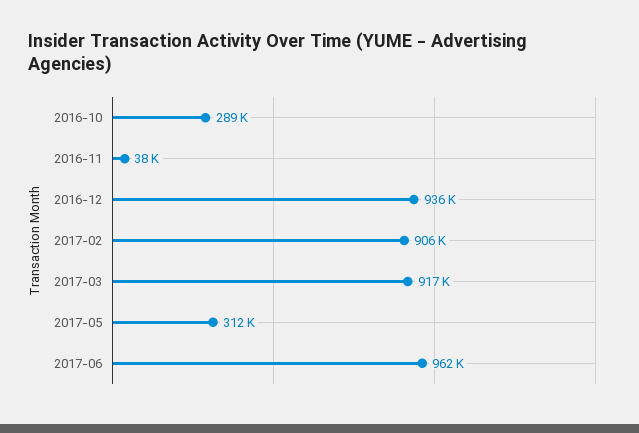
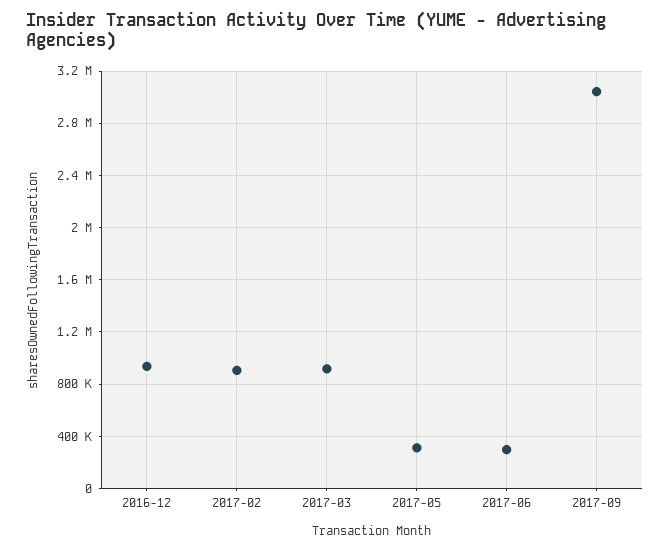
2016-10: 289000 -> none
2016-11: 38000 -> none
2017-06: 962000 -> 300000
2017-09: none -> 3050000

